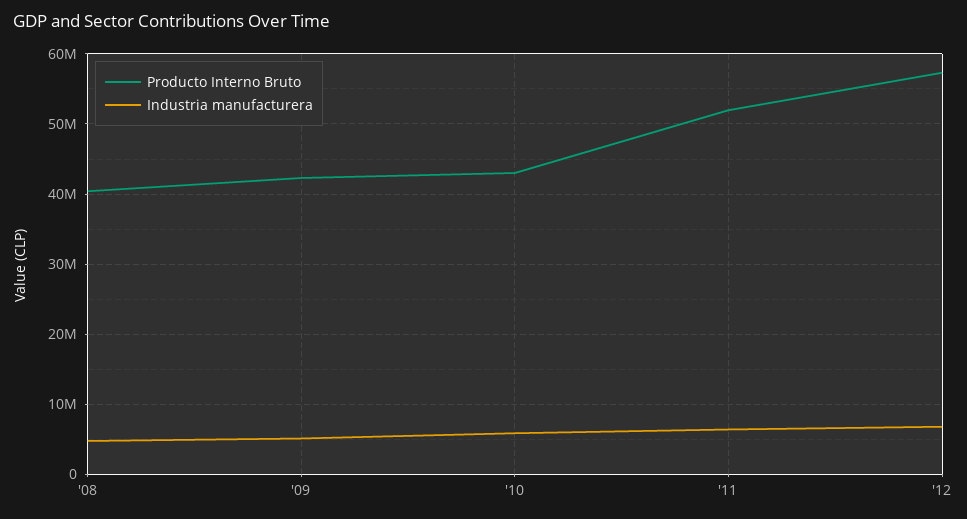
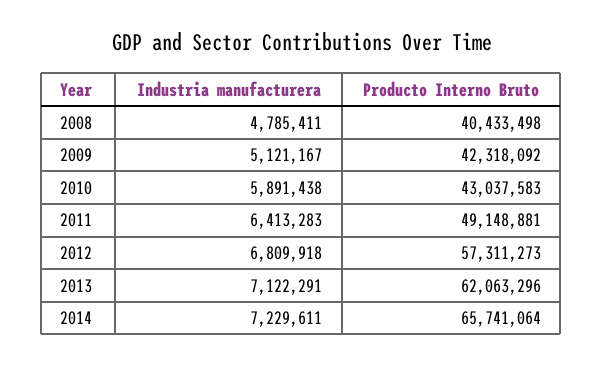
Producto Interno Bruto, '11: 52000000 -> 49148881
Industria manufacturera, 2013: none -> 7122291
Producto Interno Bruto, 2013: none -> 62063296
Industria manufacturera, 2014: none -> 7229611
Producto Interno Bruto, 2014: none -> 65741064

